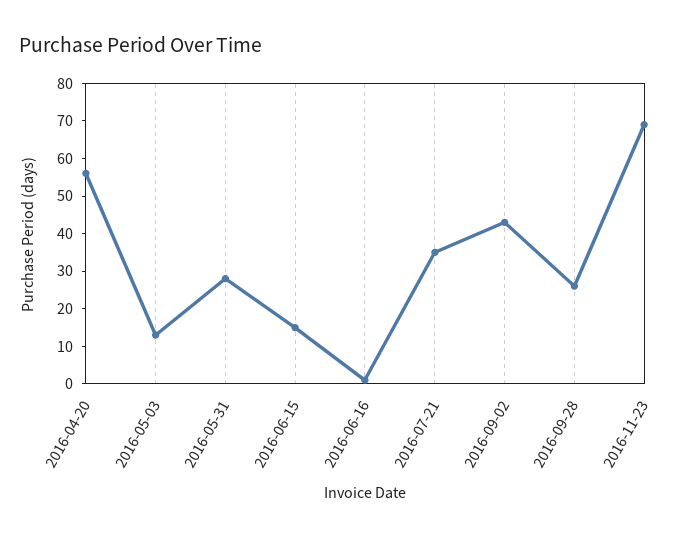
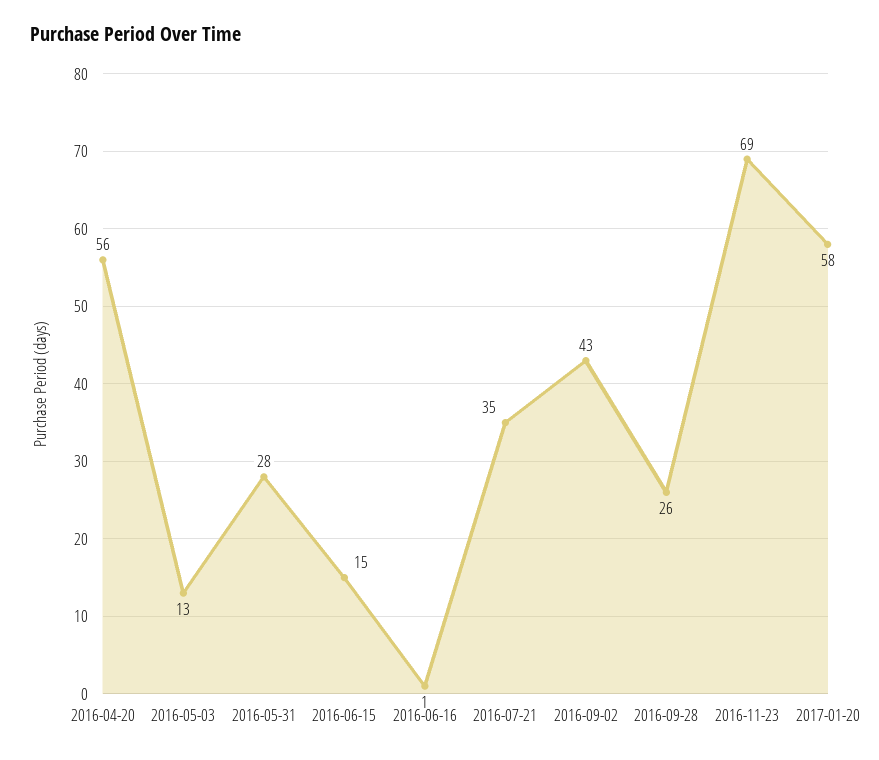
2017-01-20: none -> 58

